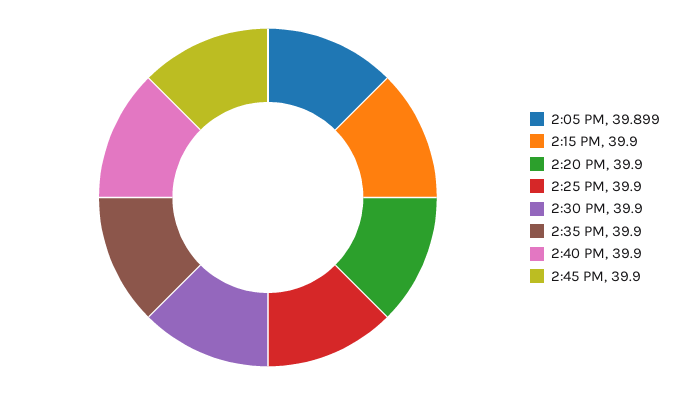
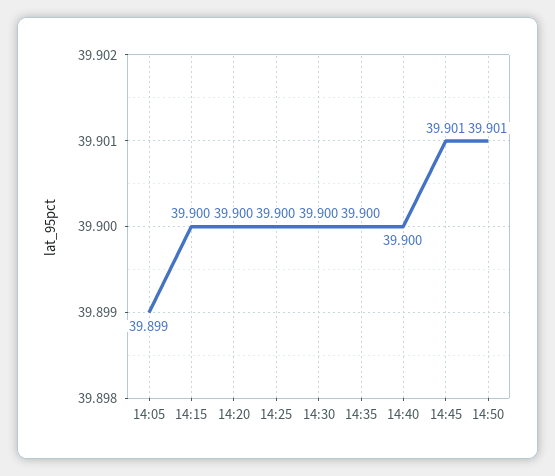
2:45 PM: 39.9 -> 39.901
14:50: none -> 39.901

